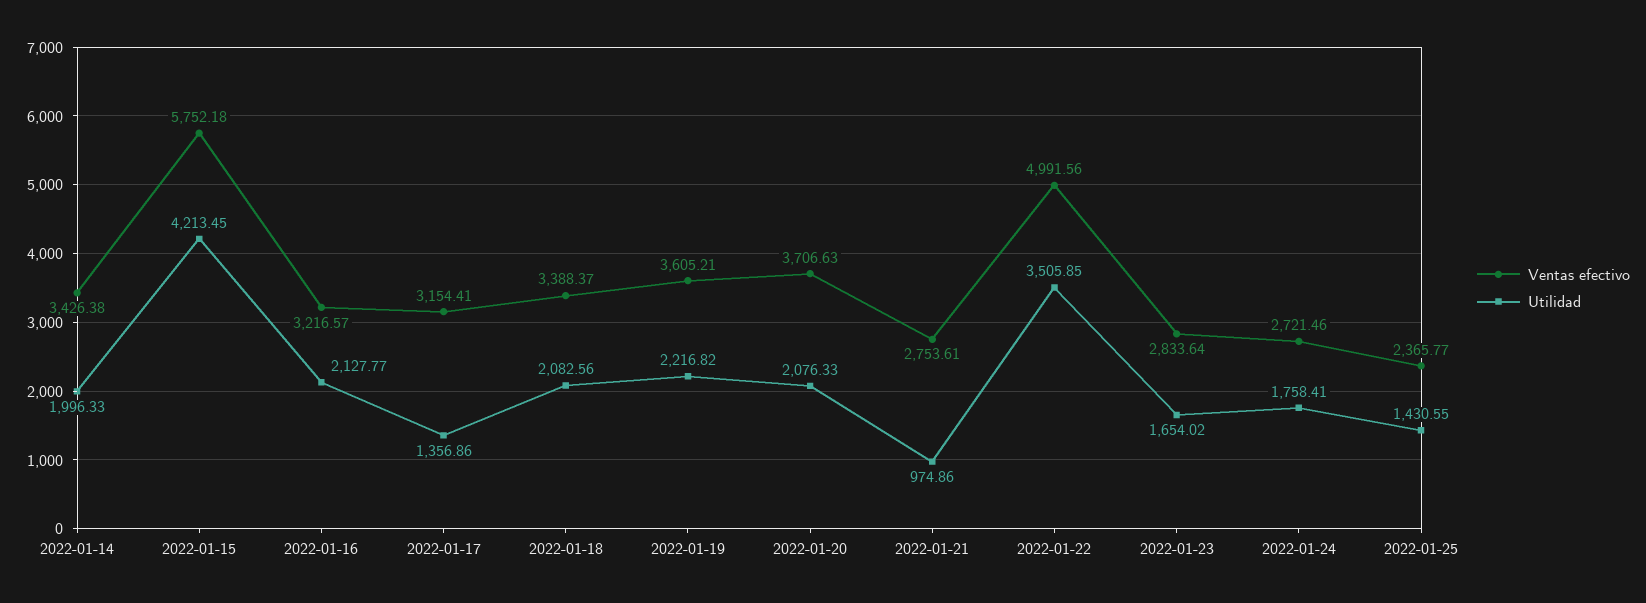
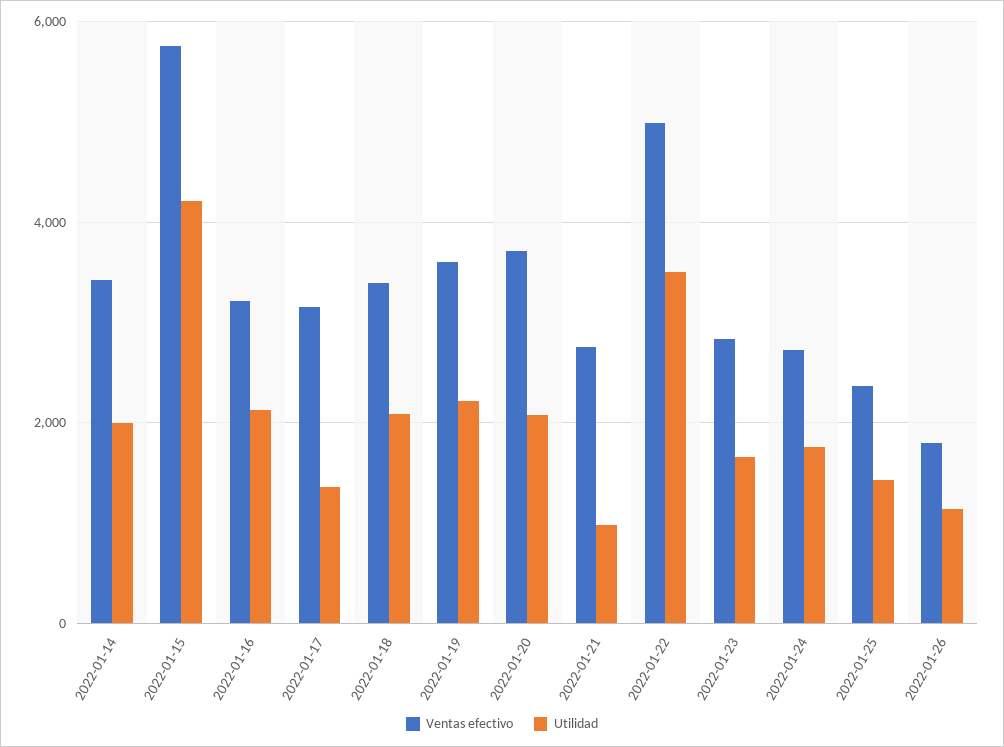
Ventas efectivo, 2022-01-26: none -> 1800
Utilidad, 2022-01-26: none -> 1200

